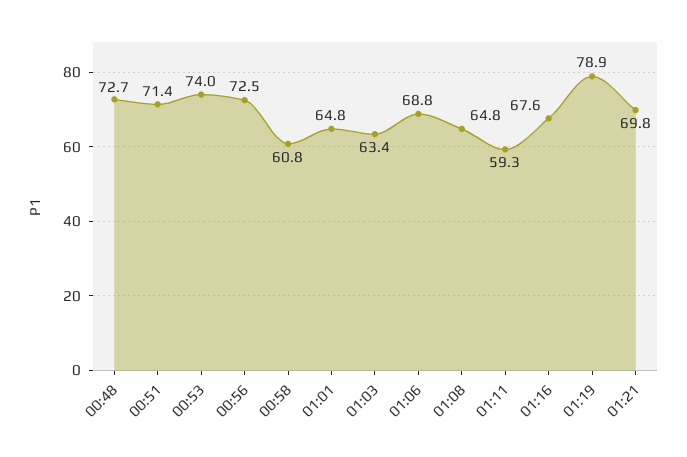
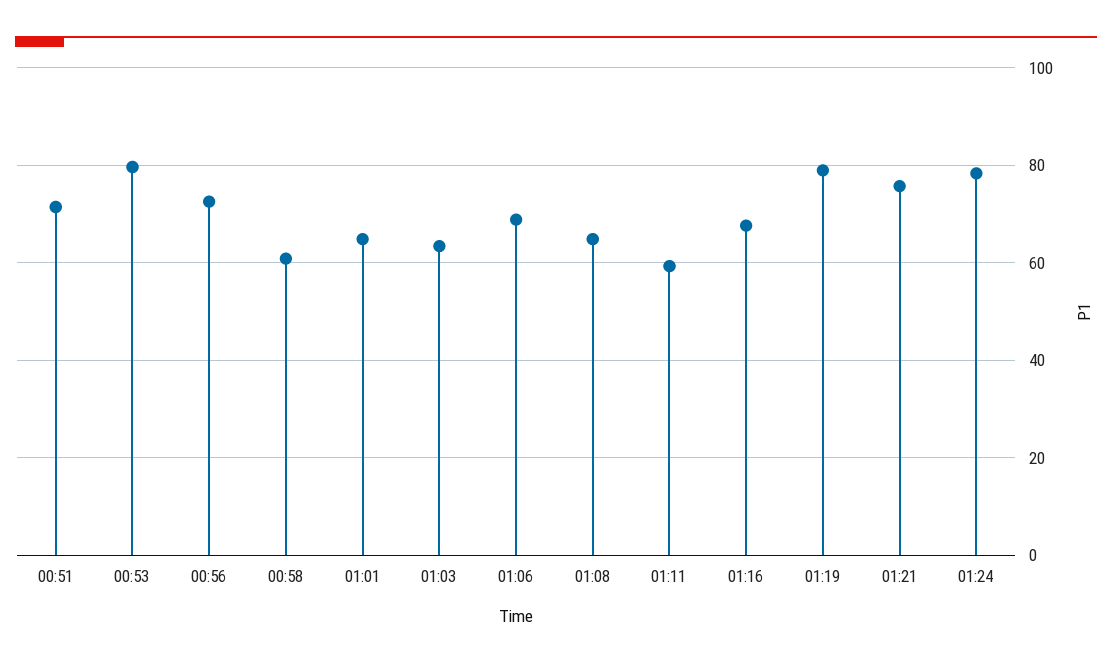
00:48: 72.7 -> none
00:53: 74 -> 80
01:21: 69.8 -> 76
01:24: none -> 78

